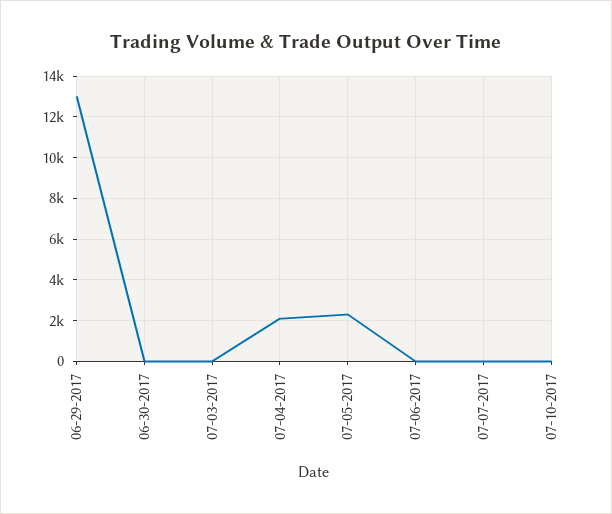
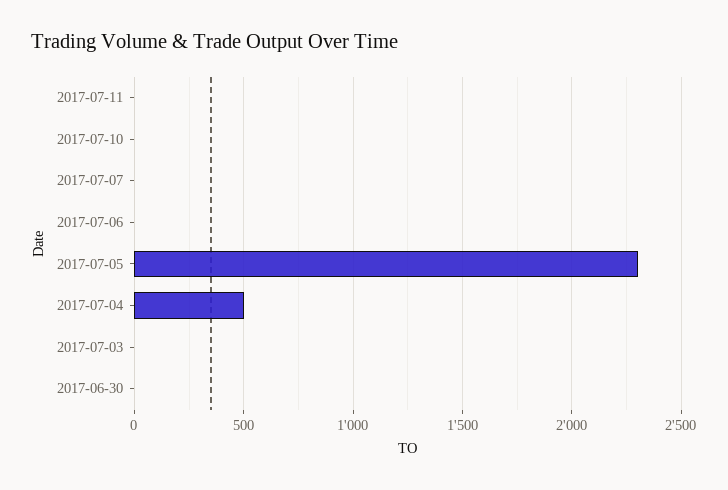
06-29-2017: 13000 -> none
07-04-2017: 2000 -> 500
2017-07-11: none -> 0

